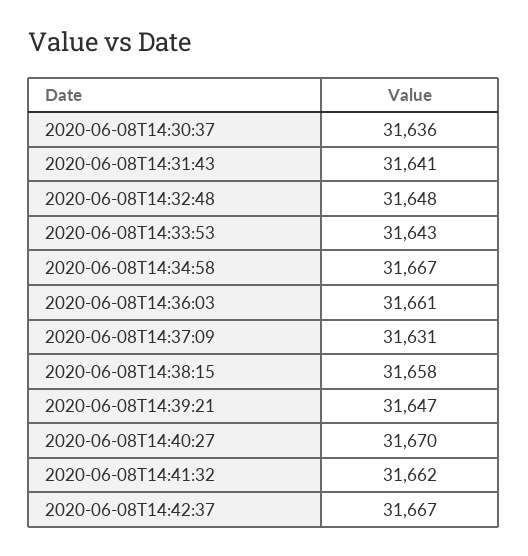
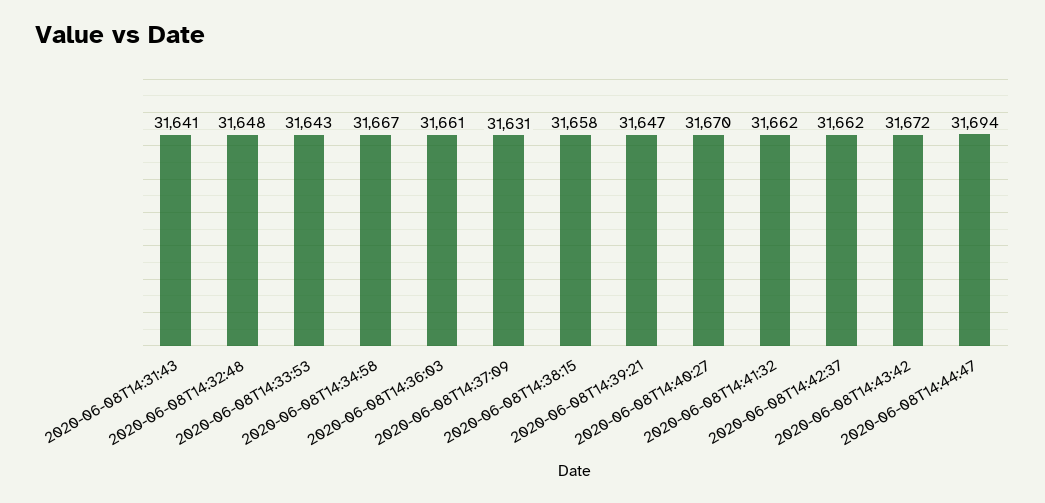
2020-06-08T14:30:37: 31636 -> none
2020-06-08T14:42:37: 31667 -> 31662
2020-06-08T14:43:42: none -> 31672
2020-06-08T14:44:47: none -> 31694

